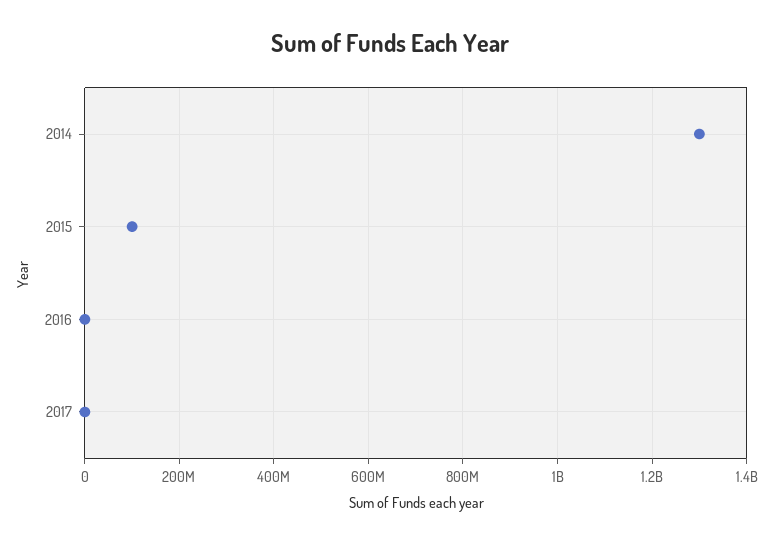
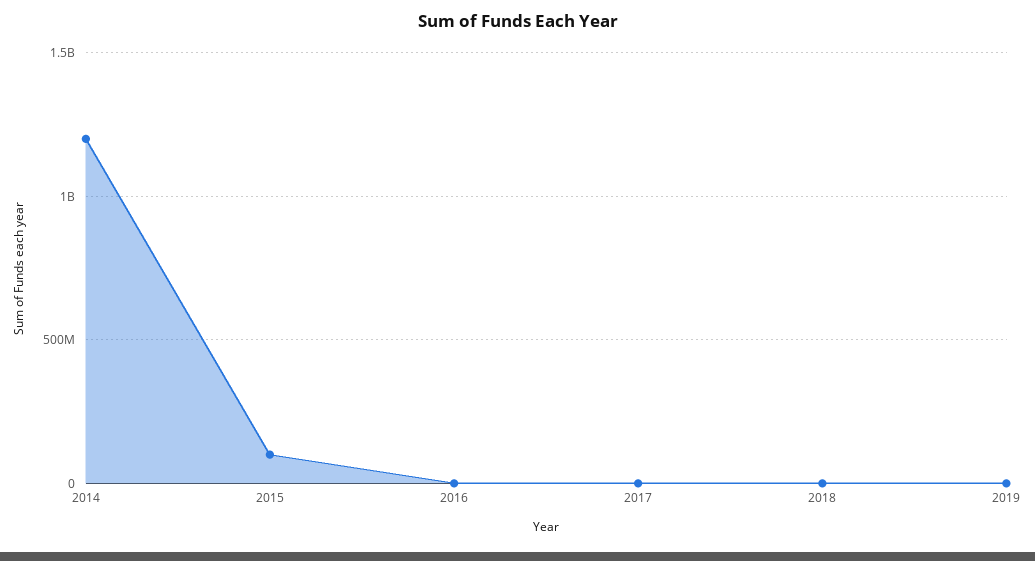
2014: 1300000000 -> 1200000000
2018: none -> 0
2019: none -> 0

